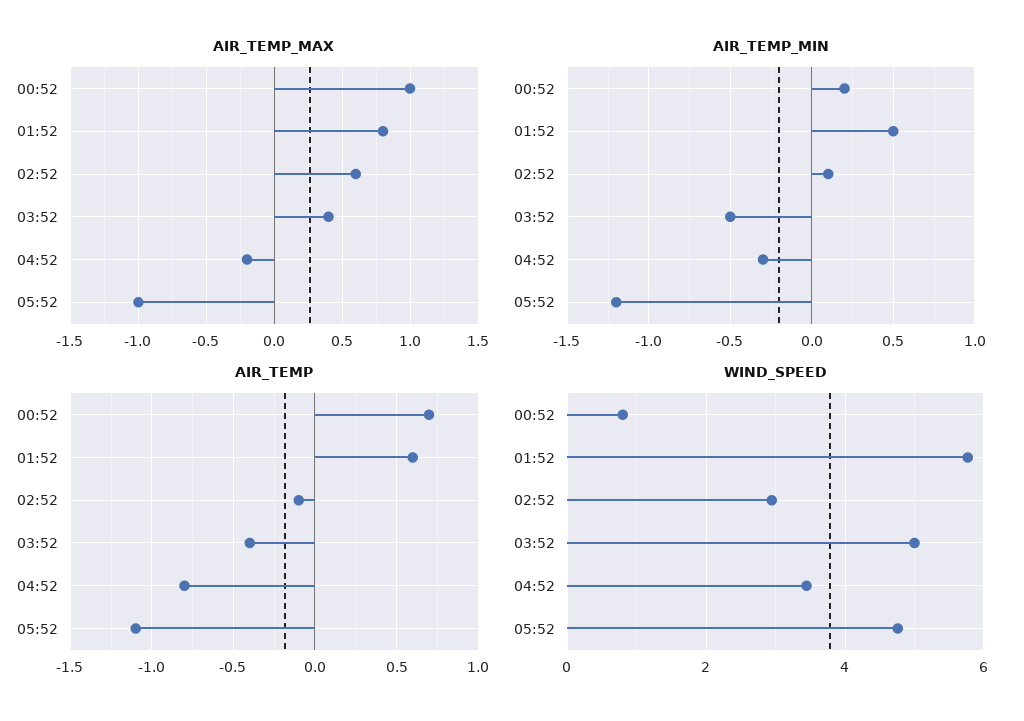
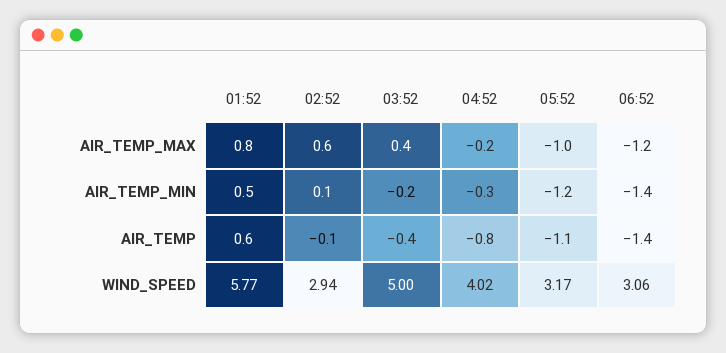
AIR_TEMP_MAX, 00:52: 1 -> none
AIR_TEMP_MIN, 00:52: 0.2 -> none
AIR_TEMP_MIN, 03:52: -0.5 -> -0.2
AIR_TEMP, 00:52: 0.7 -> none
WIND_SPEED, 00:52: 0.8 -> none
WIND_SPEED, 04:52: 3.4 -> 4.02
WIND_SPEED, 05:52: 4.8 -> 3.17
AIR_TEMP_MAX, 06:52: none -> -1.2
AIR_TEMP_MIN, 06:52: none -> -1.4
AIR_TEMP, 06:52: none -> -1.4
WIND_SPEED, 06:52: none -> 3.06

